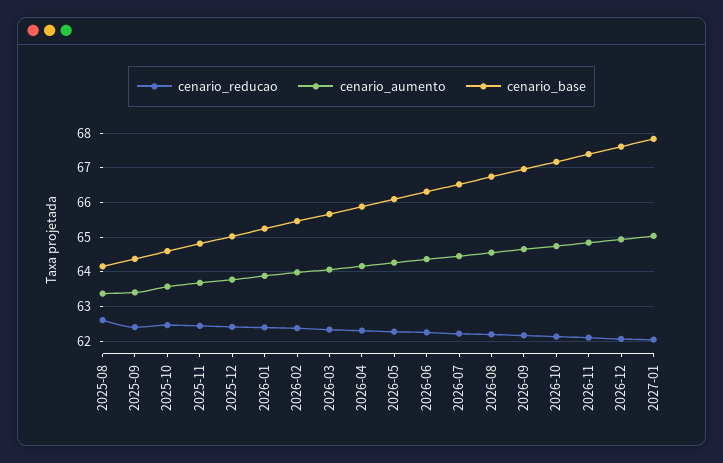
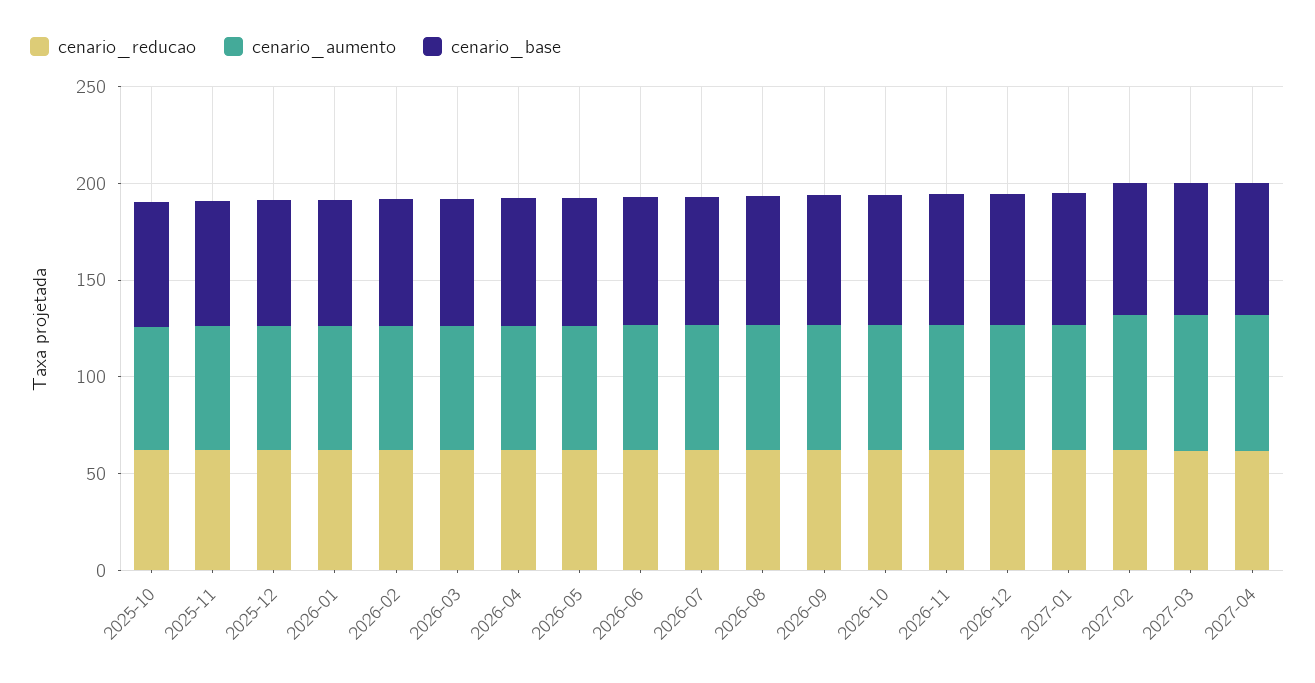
cenario_reducao, 2025-08: 62.6 -> none
cenario_aumento, 2025-08: 63.4 -> none
cenario_base, 2025-08: 64.2 -> none
cenario_reducao, 2025-09: 62.4 -> none
cenario_aumento, 2025-09: 63.4 -> none
cenario_base, 2025-09: 64.4 -> none
cenario_reducao, 2027-02: none -> 60
cenario_aumento, 2027-02: none -> 70
cenario_base, 2027-02: none -> 70
cenario_reducao, 2027-03: none -> 60
cenario_aumento, 2027-03: none -> 70
cenario_base, 2027-03: none -> 70
cenario_reducao, 2027-04: none -> 60
cenario_aumento, 2027-04: none -> 70
cenario_base, 2027-04: none -> 70

